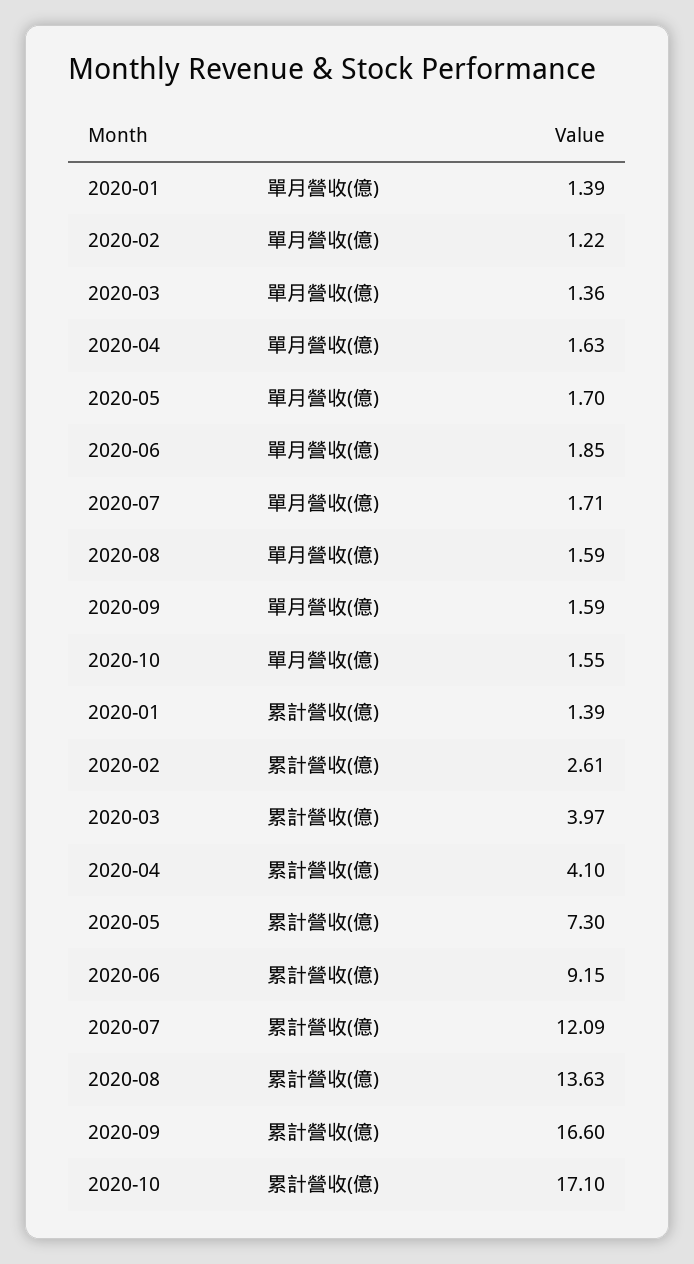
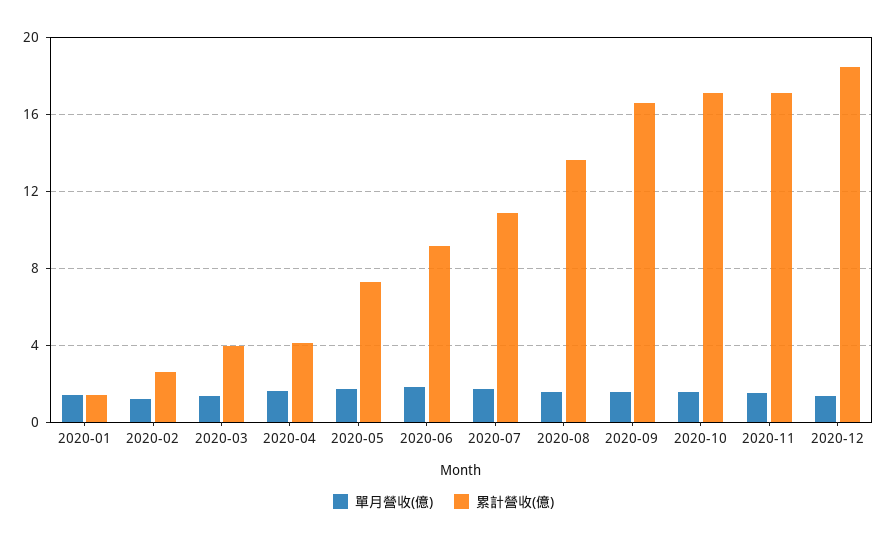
累計營收(億), 2020-07: 12.09 -> 11
單月營收(億), 2020-11: none -> 1.5
累計營收(億), 2020-11: none -> 17
單月營收(億), 2020-12: none -> 1.5
累計營收(億), 2020-12: none -> 18.5

